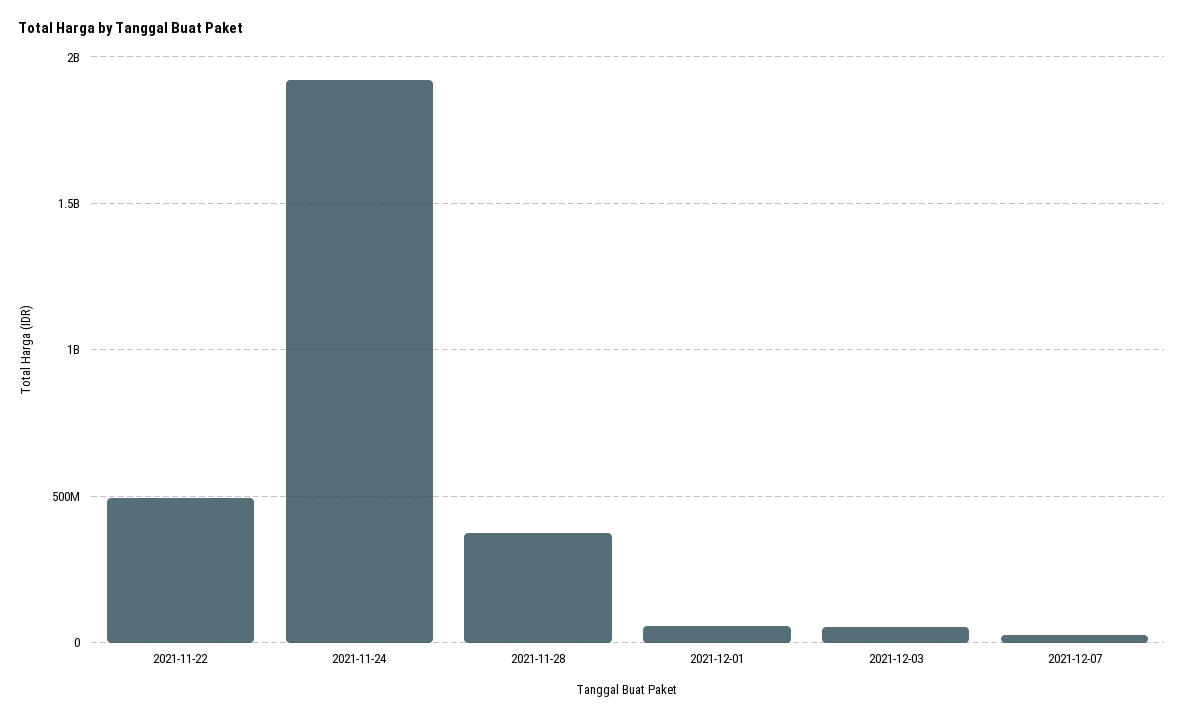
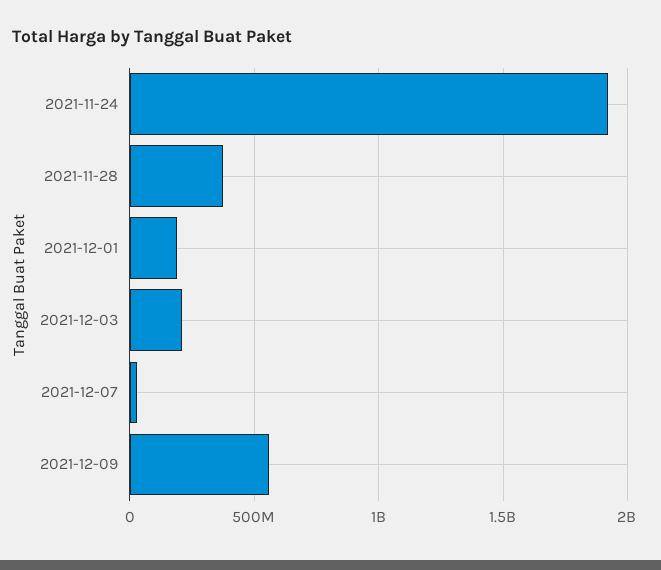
2021-11-22: 500000000 -> none
2021-12-01: 50000000 -> 200000000
2021-12-03: 50000000 -> 200000000
2021-12-09: none -> 550000000

